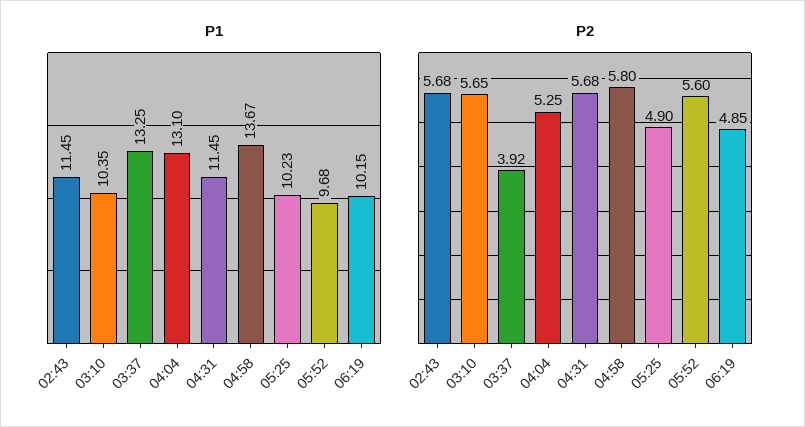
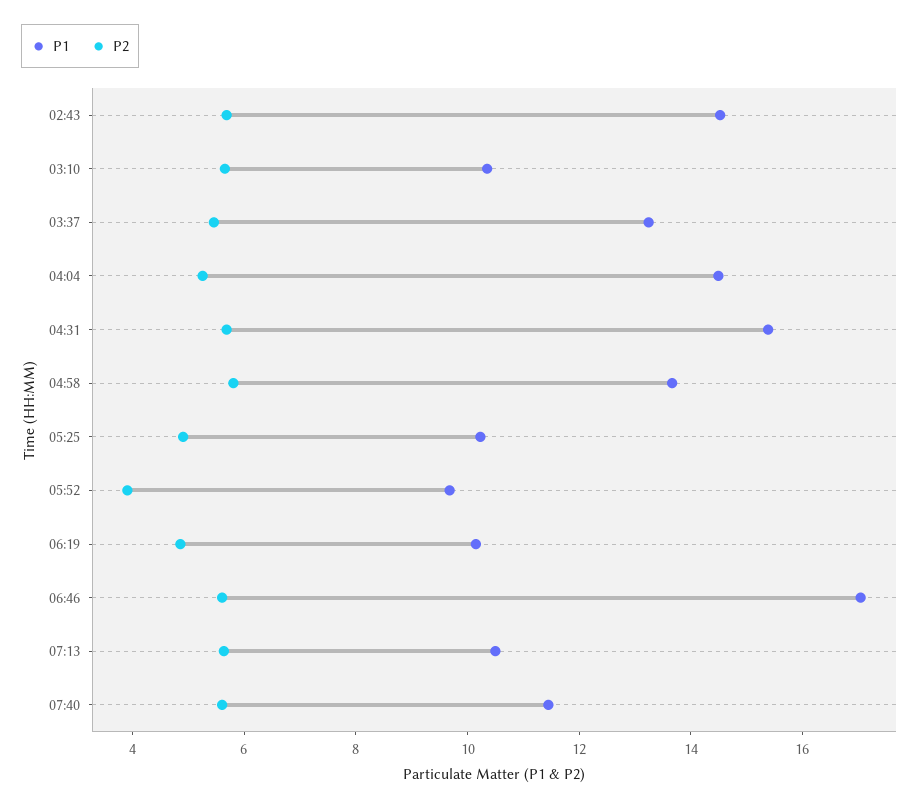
P1, 02:43: 11.45 -> 14.5
P1, 04:04: 13.1 -> 14.5
P1, 04:31: 11.45 -> 15.5
P2, 03:37: 3.92 -> 5.5
P2, 05:52: 5.6 -> 4
P1, 06:46: none -> 17
P2, 06:46: none -> 5.5
P1, 07:13: none -> 10.5
P2, 07:13: none -> 5.5
P1, 07:40: none -> 11.5
P2, 07:40: none -> 5.5

